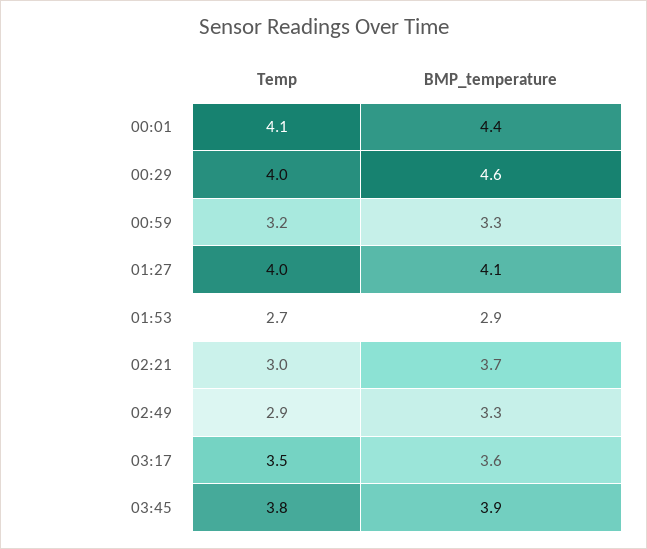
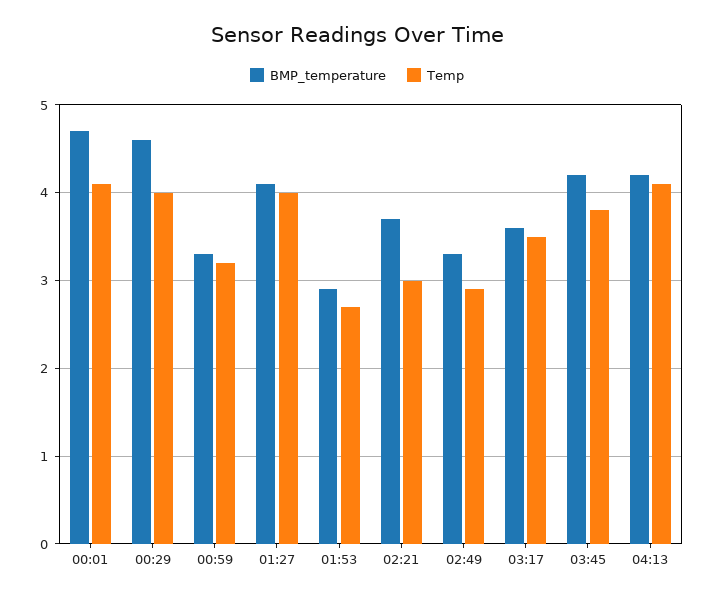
BMP_temperature, 00:01: 4.4 -> 4.7
BMP_temperature, 03:45: 3.9 -> 4.2
BMP_temperature, 04:13: none -> 4.2
Temp, 04:13: none -> 4.1

